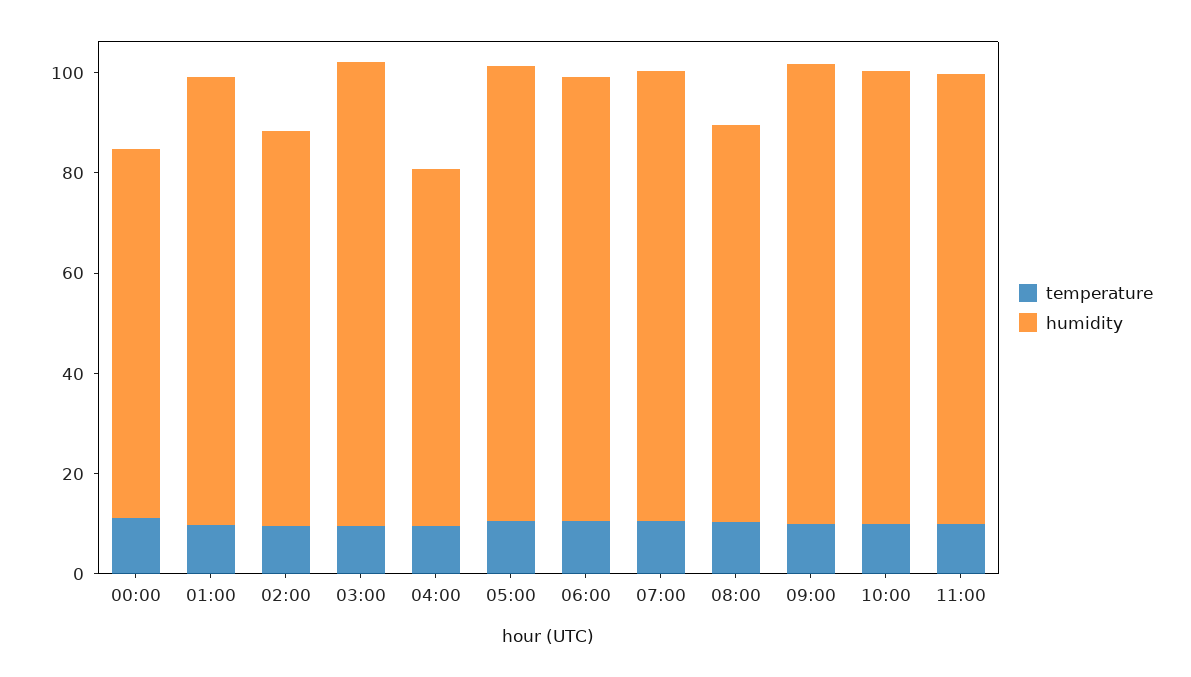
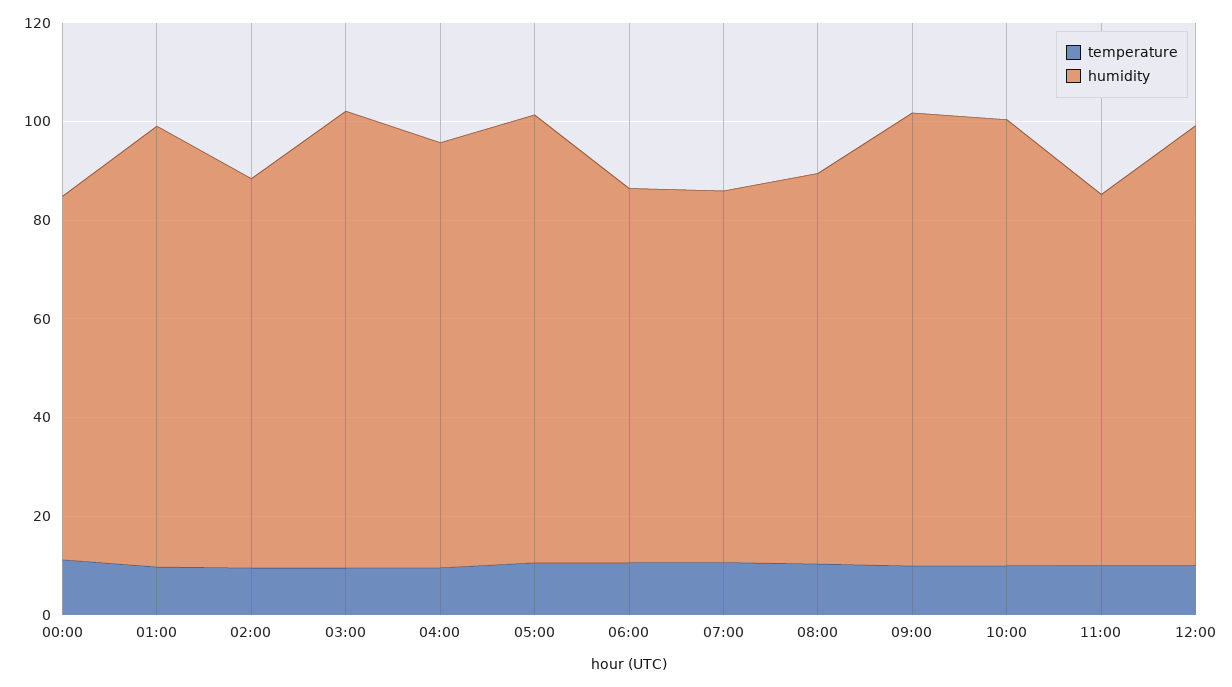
humidity, 04:00: 70 -> 85
humidity, 06:00: 90 -> 75
humidity, 07:00: 90 -> 75
humidity, 11:00: 90 -> 75
temperature, 12:00: none -> 10
humidity, 12:00: none -> 90

